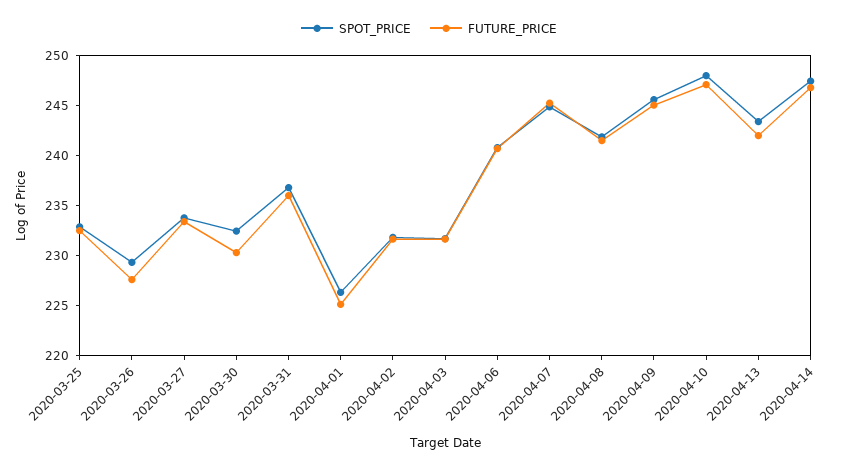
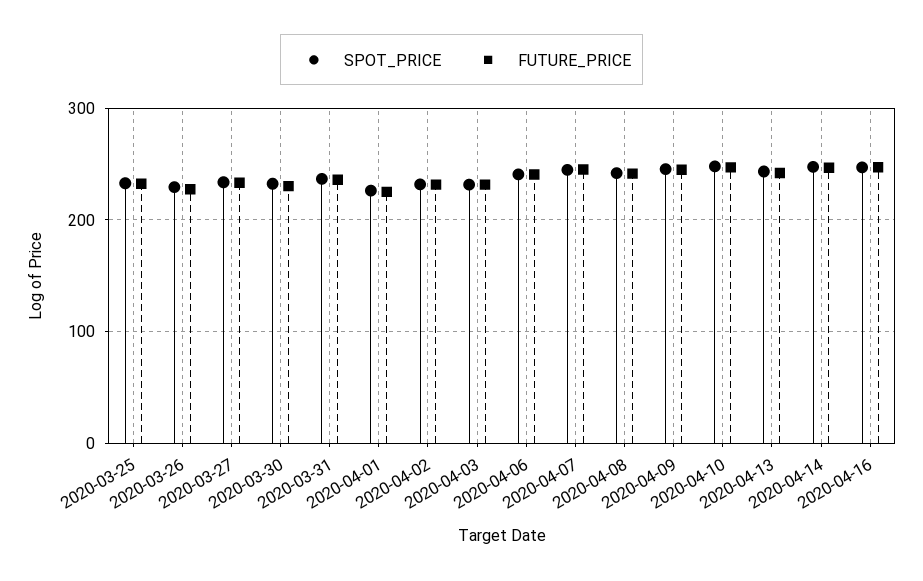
SPOT_PRICE, 2020-04-16: none -> 250
FUTURE_PRICE, 2020-04-16: none -> 250

